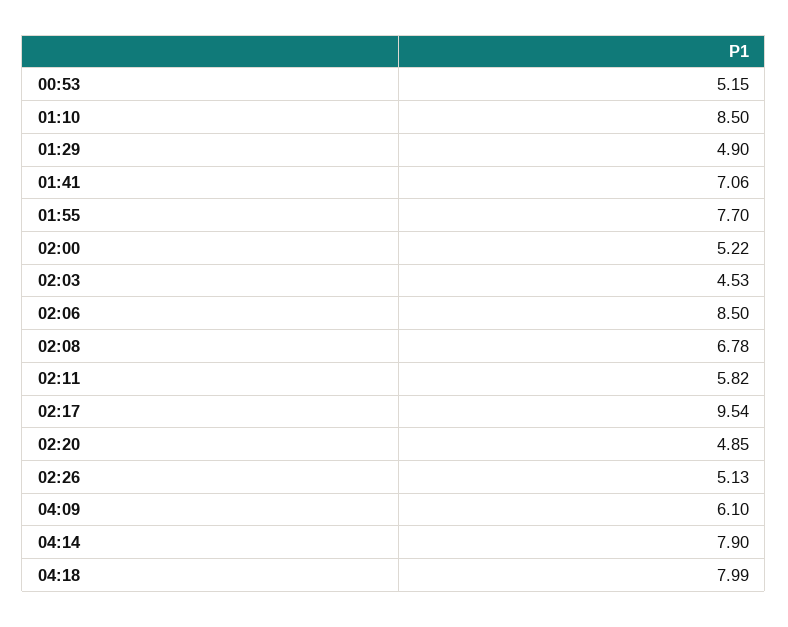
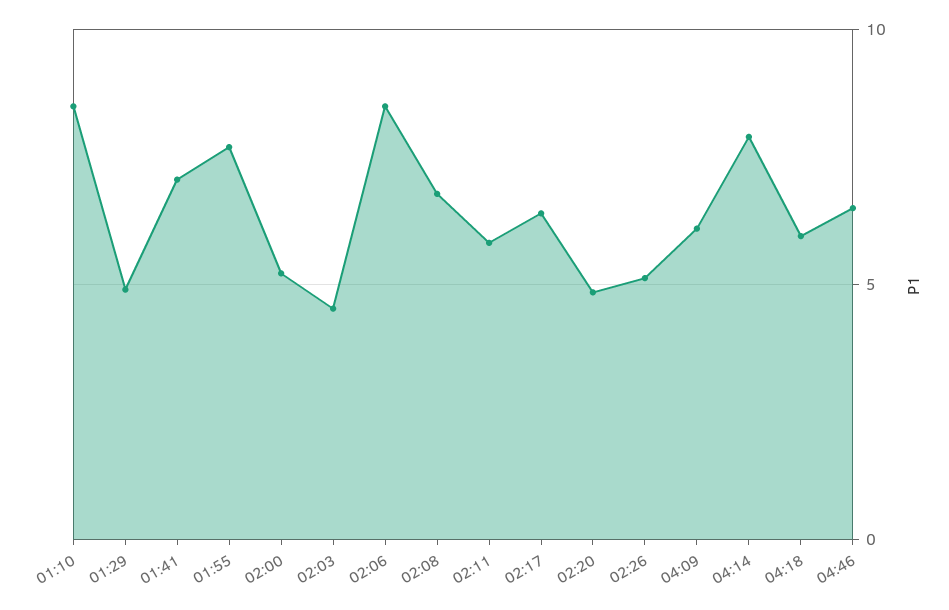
00:53: 5.15 -> none
02:17: 9.54 -> 6.5
04:18: 7.99 -> 6
04:46: none -> 6.5

